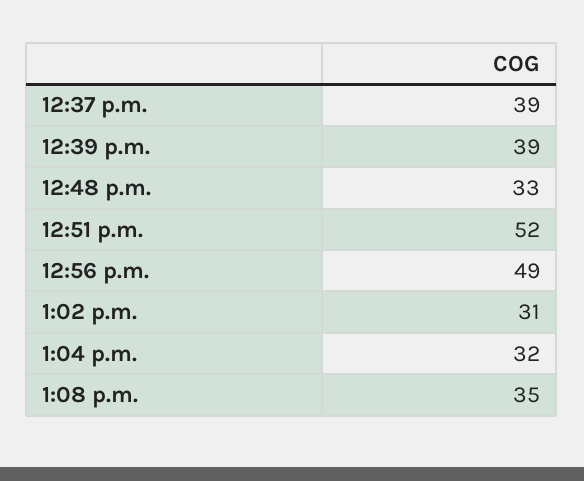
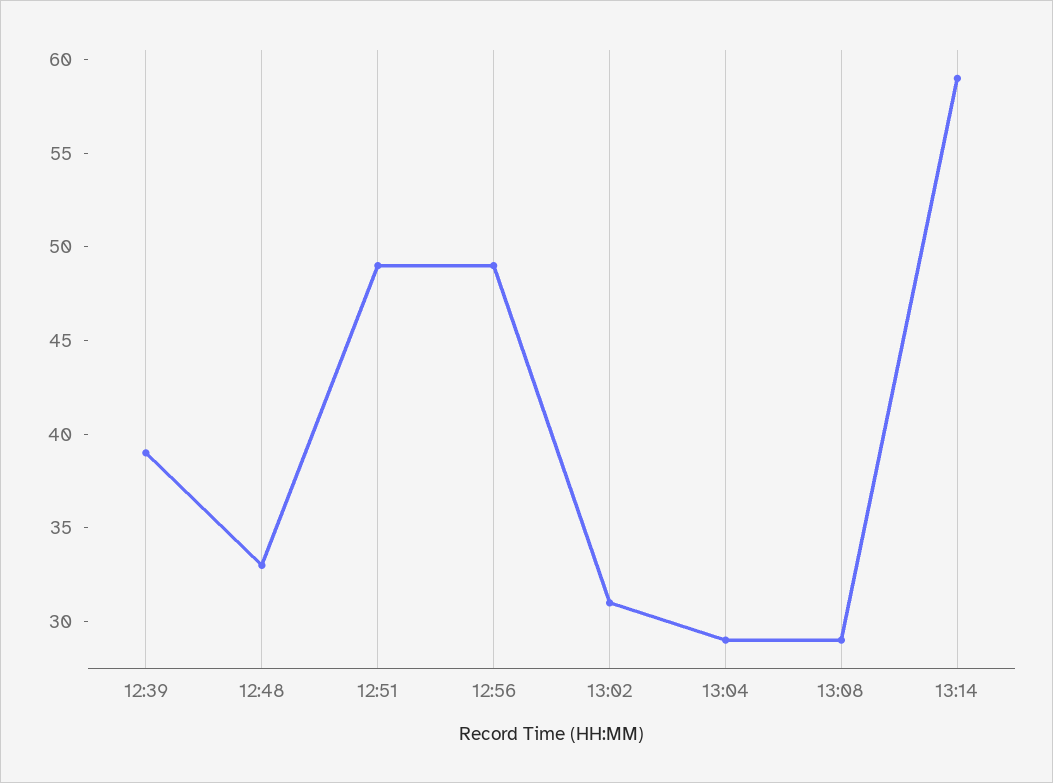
12:37 p.m.: 39 -> none
12:51 p.m.: 52 -> 49
1:04 p.m.: 32 -> 29
1:08 p.m.: 35 -> 29
13:14: none -> 59

